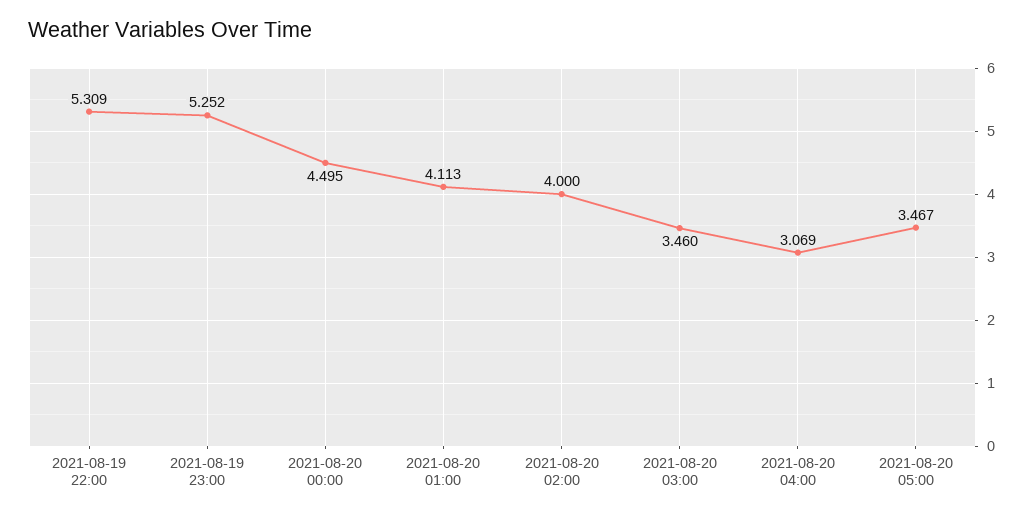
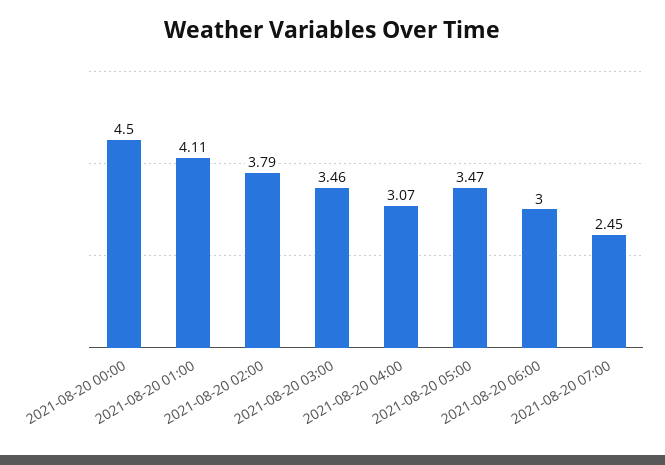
2021-08-19 22:00: 5.309 -> none
2021-08-19 23:00: 5.252 -> none
2021-08-20 02:00: 4 -> 3.79
2021-08-20 06:00: none -> 3
2021-08-20 07:00: none -> 2.45

